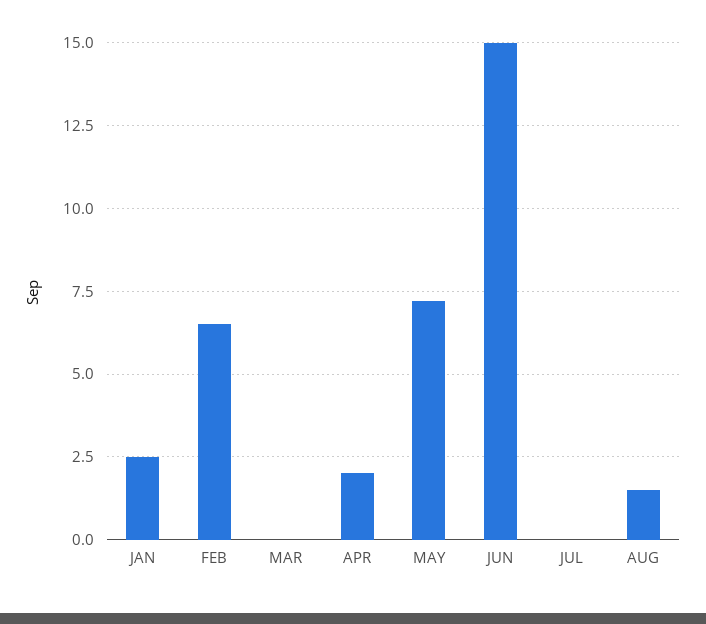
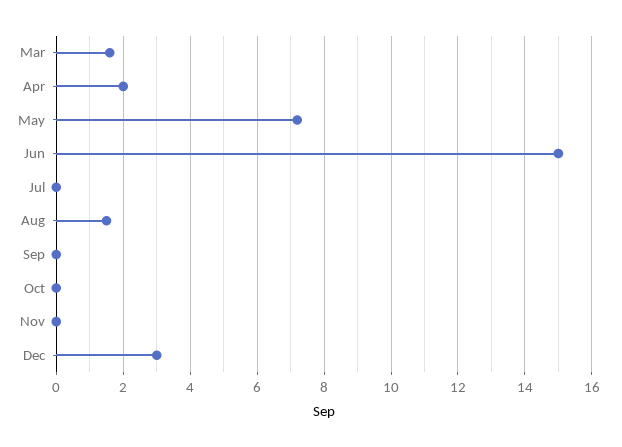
JAN: 2.5 -> none
FEB: 6.5 -> none
MAR: 0 -> 1.5
Sep: none -> 0
Oct: none -> 0
Nov: none -> 0
Dec: none -> 3

